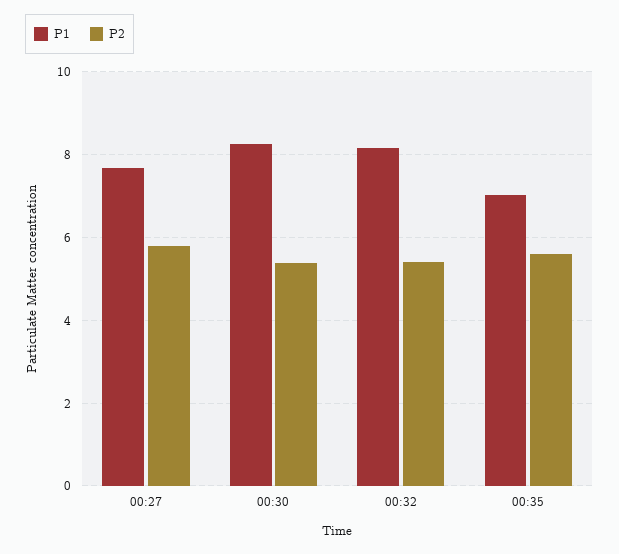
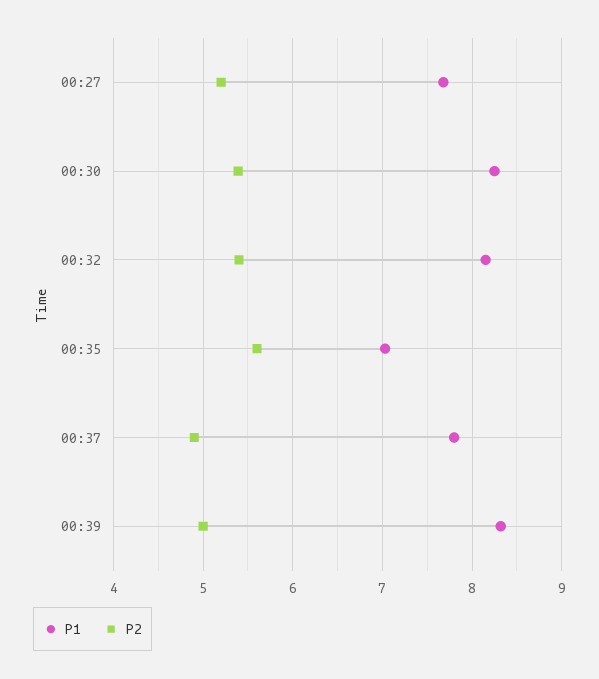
P2, 00:27: 5.8 -> 5.2
P1, 00:37: none -> 7.8
P2, 00:37: none -> 4.9
P1, 00:39: none -> 8.3
P2, 00:39: none -> 5

